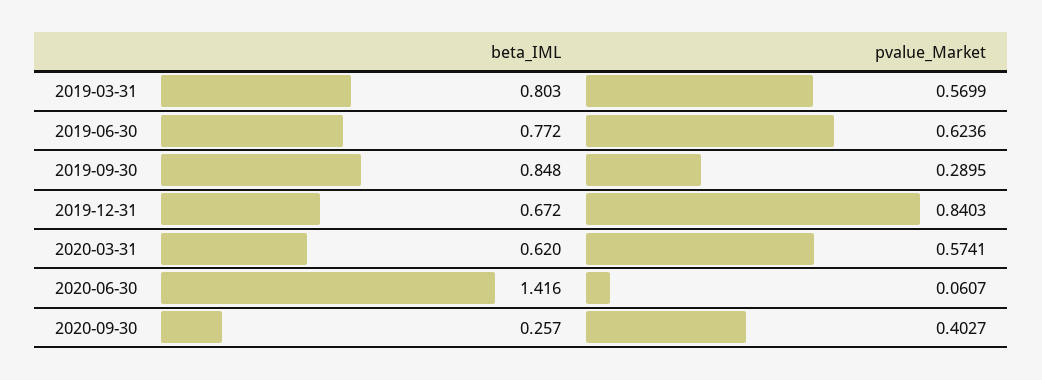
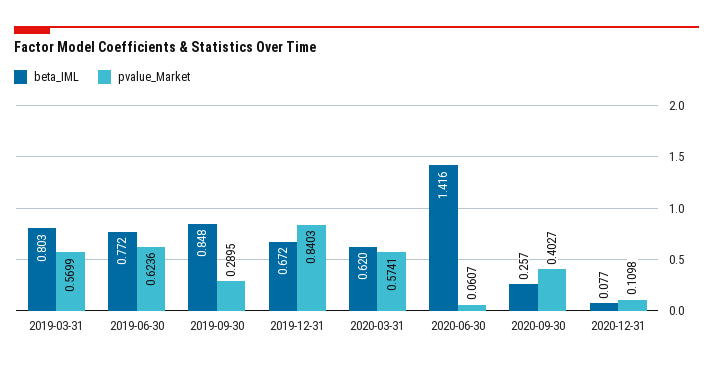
beta_IML, 2020-12-31: none -> 0.077
pvalue_Market, 2020-12-31: none -> 0.1098

